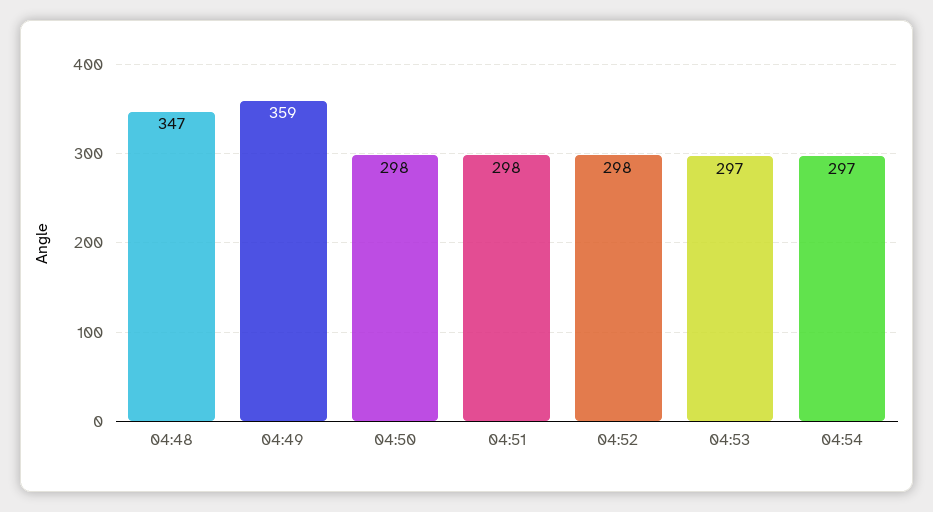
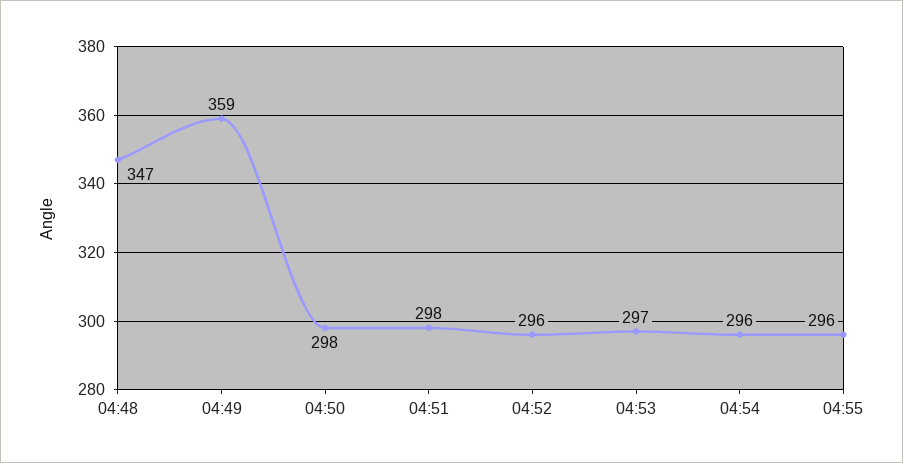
04:52: 298 -> 296
04:54: 297 -> 296
04:55: none -> 296

